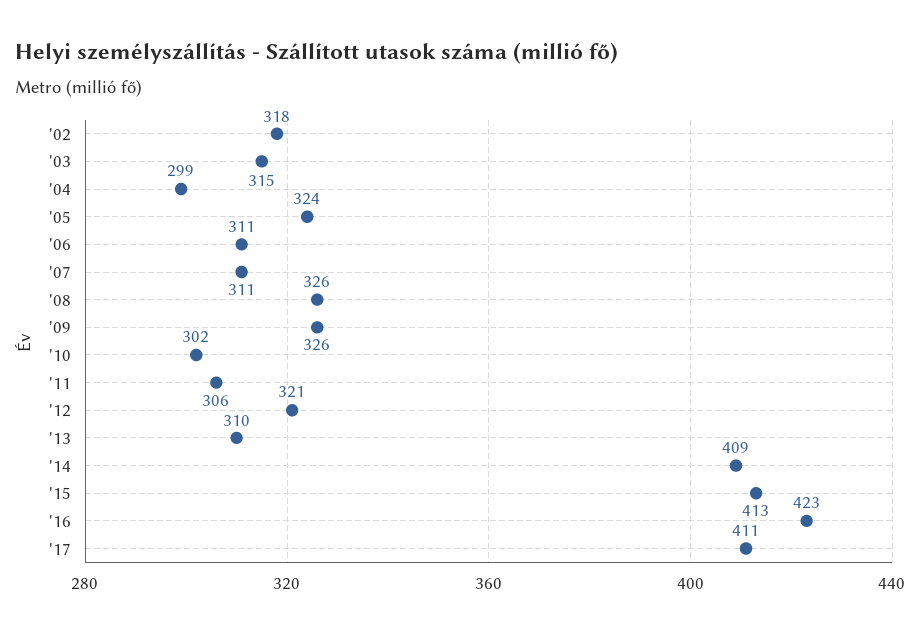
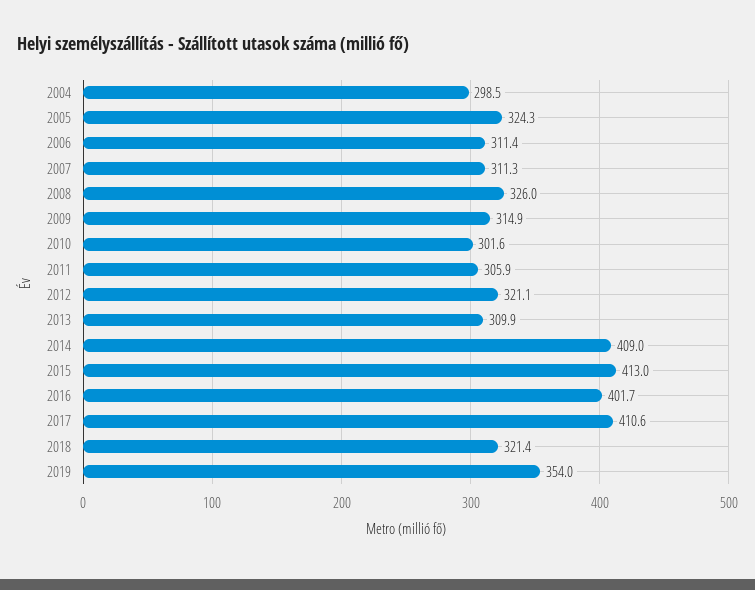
'02: 318 -> none
'03: 315 -> none
'09: 326 -> 314.9
'16: 423 -> 401.7
2018: none -> 321.4
2019: none -> 354

